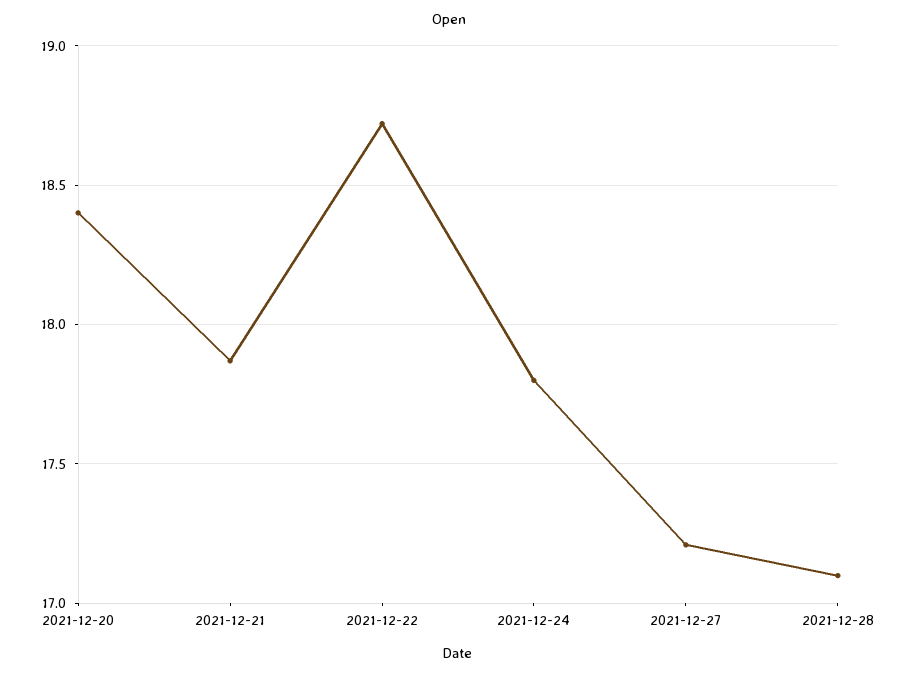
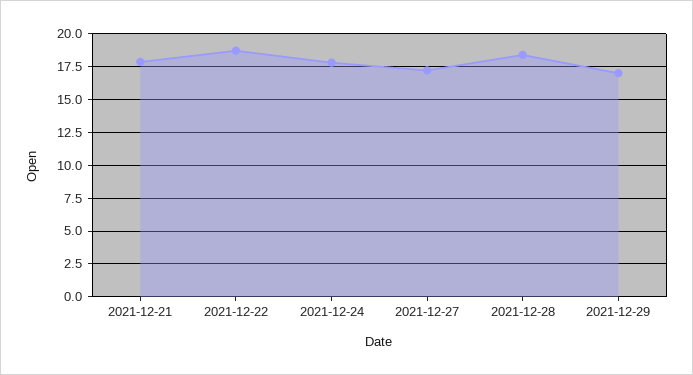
2021-12-20: 18.4 -> none
2021-12-28: 17.1 -> 18.5
2021-12-29: none -> 17

